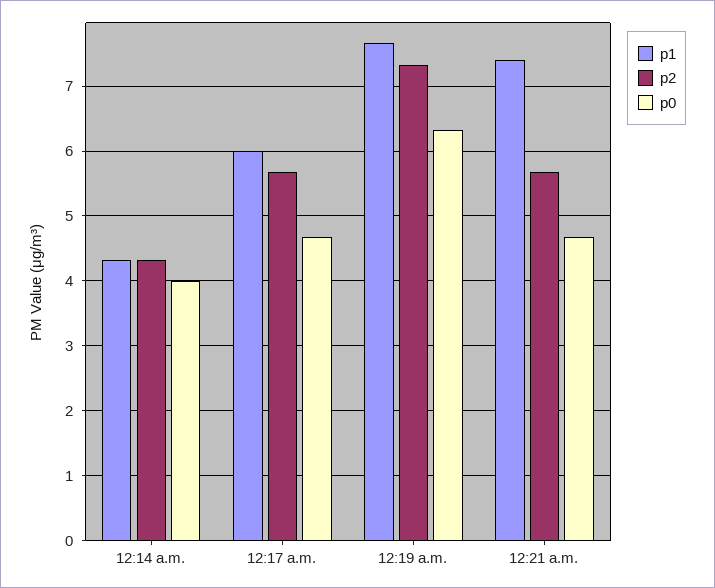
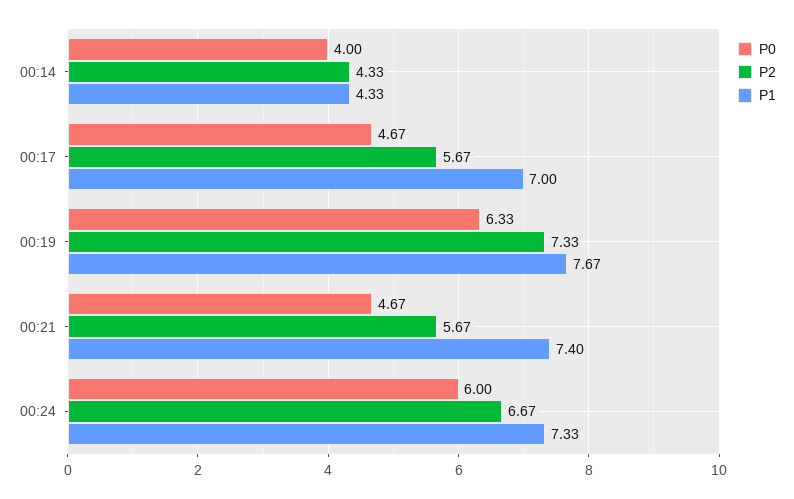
p1, 12:17 a.m.: 6 -> 7
p0, 00:24: none -> 6
p2, 00:24: none -> 6.67
p1, 00:24: none -> 7.33

